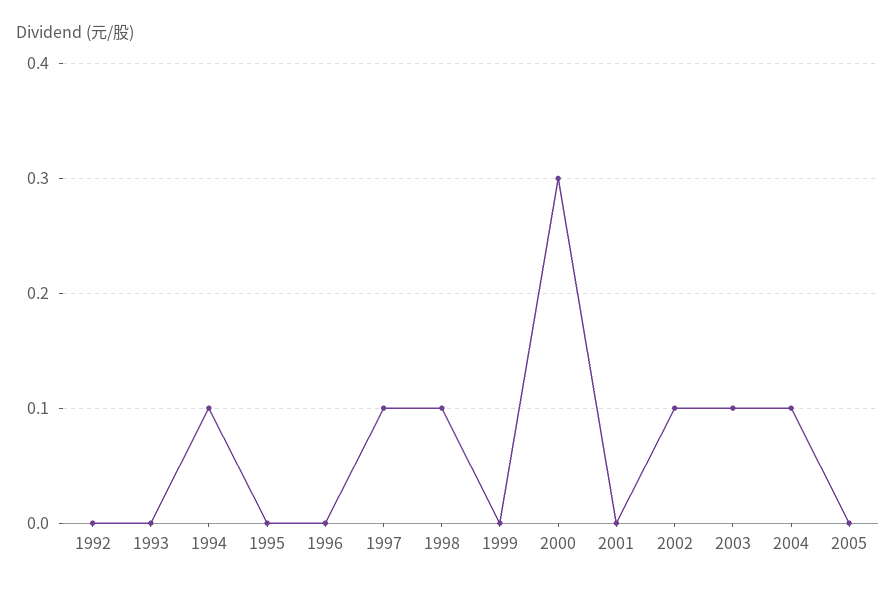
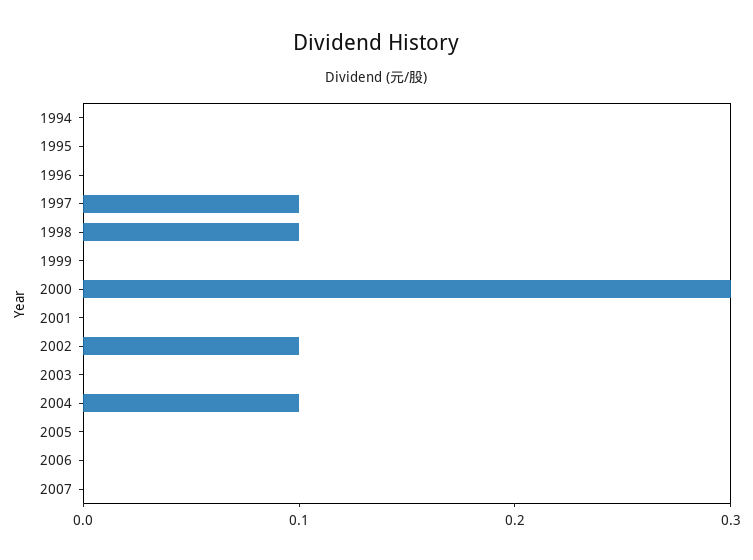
1992: 0 -> none
1993: 0 -> none
1994: 0.1 -> 0
2003: 0.1 -> 0
2006: none -> 0
2007: none -> 0

